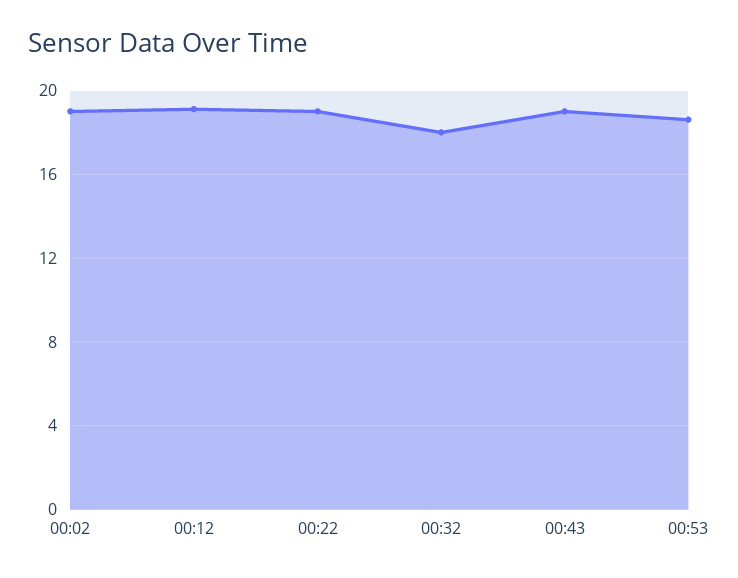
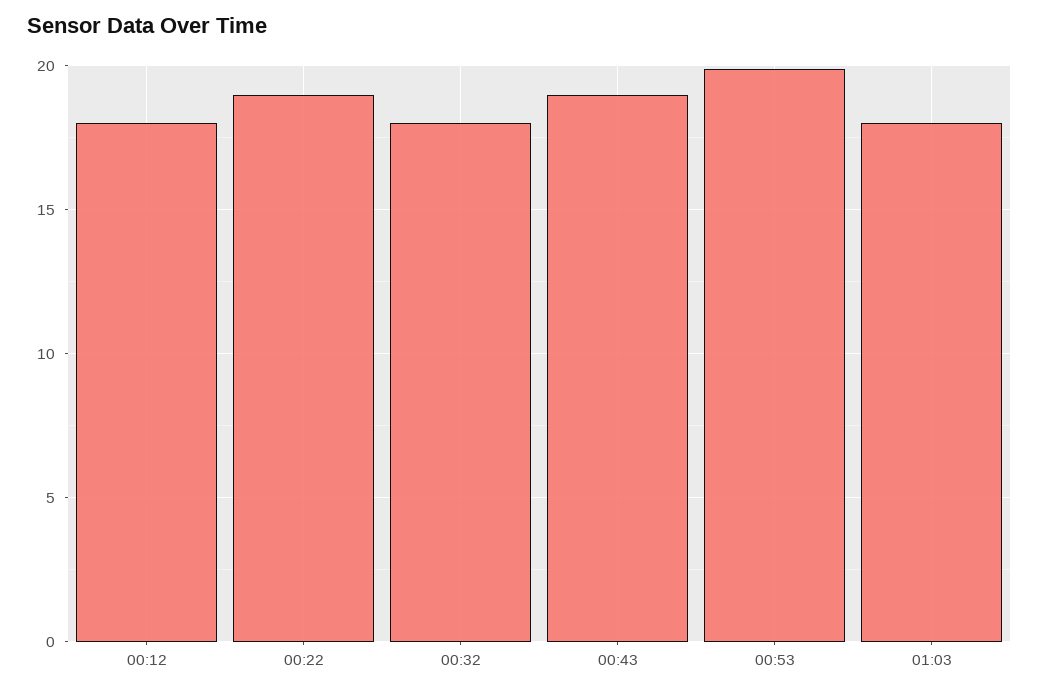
00:02: 19 -> none
00:12: 19 -> 18
00:53: 18.5 -> 20
01:03: none -> 18

